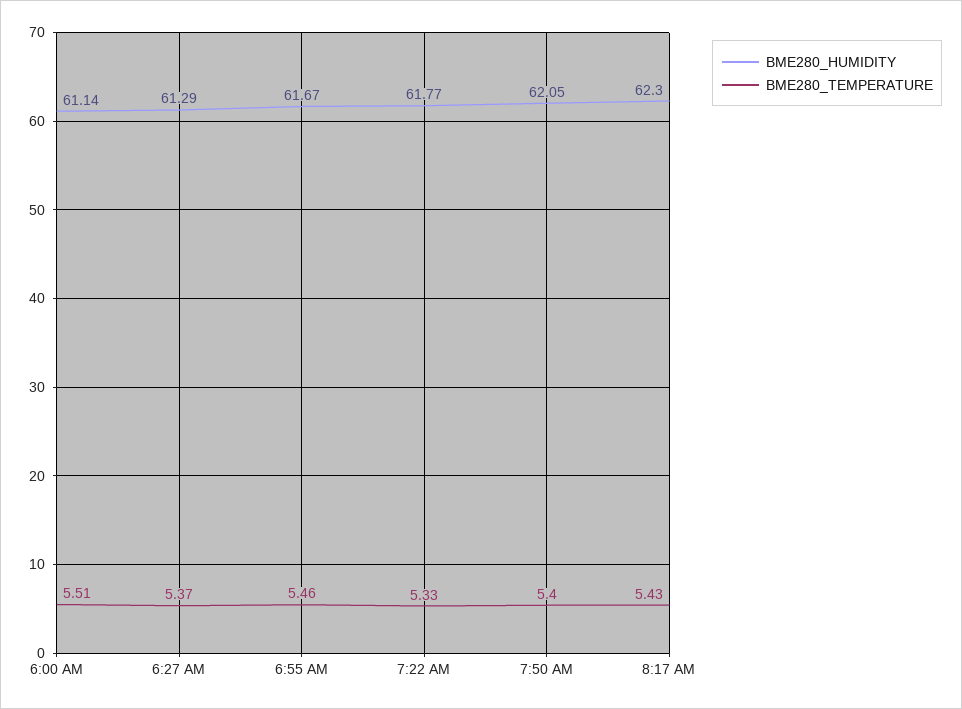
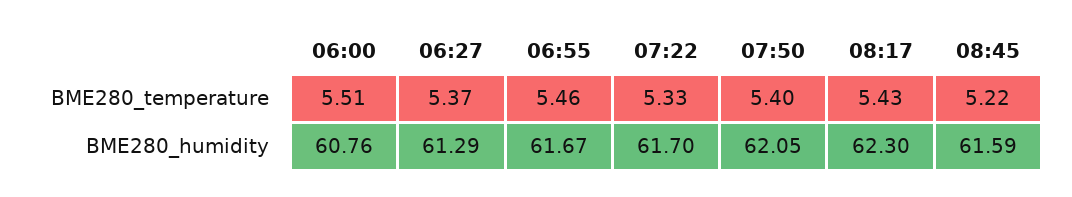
BME280_HUMIDITY, 6:00 AM: 61.14 -> 60.76
BME280_HUMIDITY, 7:22 AM: 61.77 -> 61.7
BME280_TEMPERATURE, 08:45: none -> 5.22
BME280_HUMIDITY, 08:45: none -> 61.59

